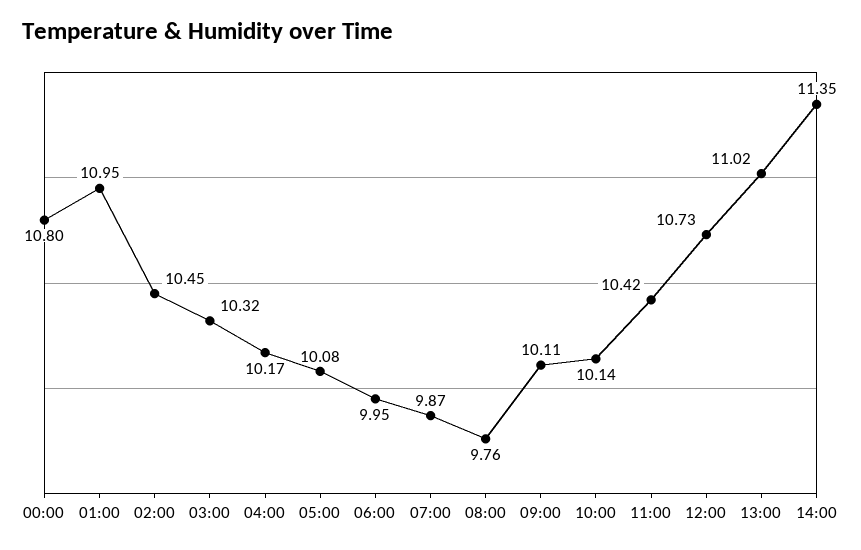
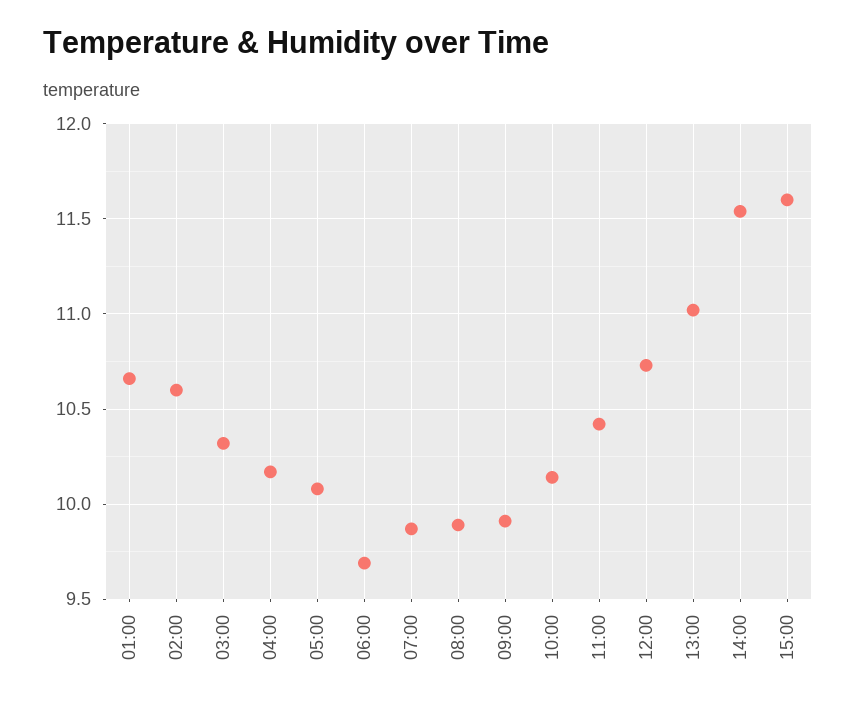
00:00: 10.8 -> none
01:00: 10.95 -> 10.65
02:00: 10.45 -> 10.6
06:00: 9.95 -> 9.7
08:00: 9.76 -> 9.9
09:00: 10.11 -> 9.9
14:00: 11.35 -> 11.55
15:00: none -> 11.6

